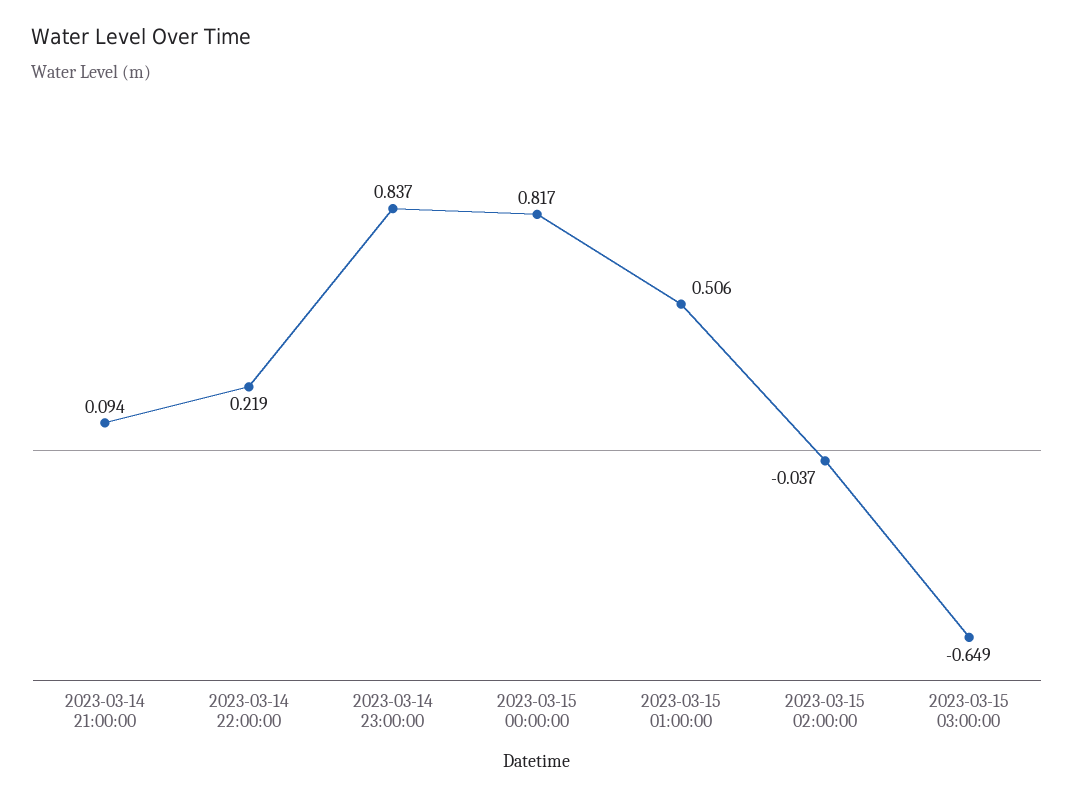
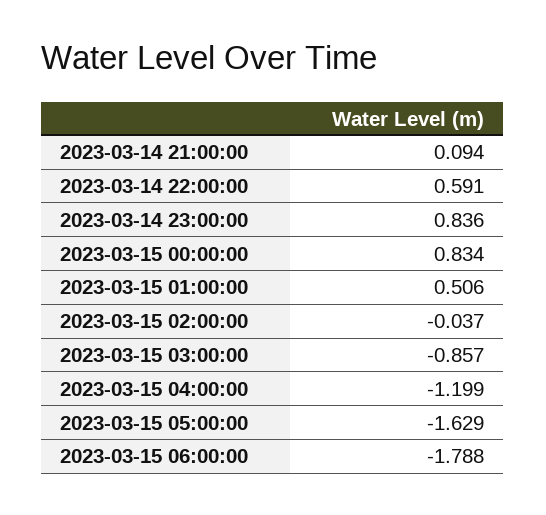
2023-03-14 22:00:00: 0.219 -> 0.591
2023-03-14 23:00:00: 0.837 -> 0.836
2023-03-15 00:00:00: 0.817 -> 0.834
2023-03-15 03:00:00: -0.649 -> -0.857
2023-03-15 04:00:00: none -> -1.199
2023-03-15 05:00:00: none -> -1.629
2023-03-15 06:00:00: none -> -1.788

